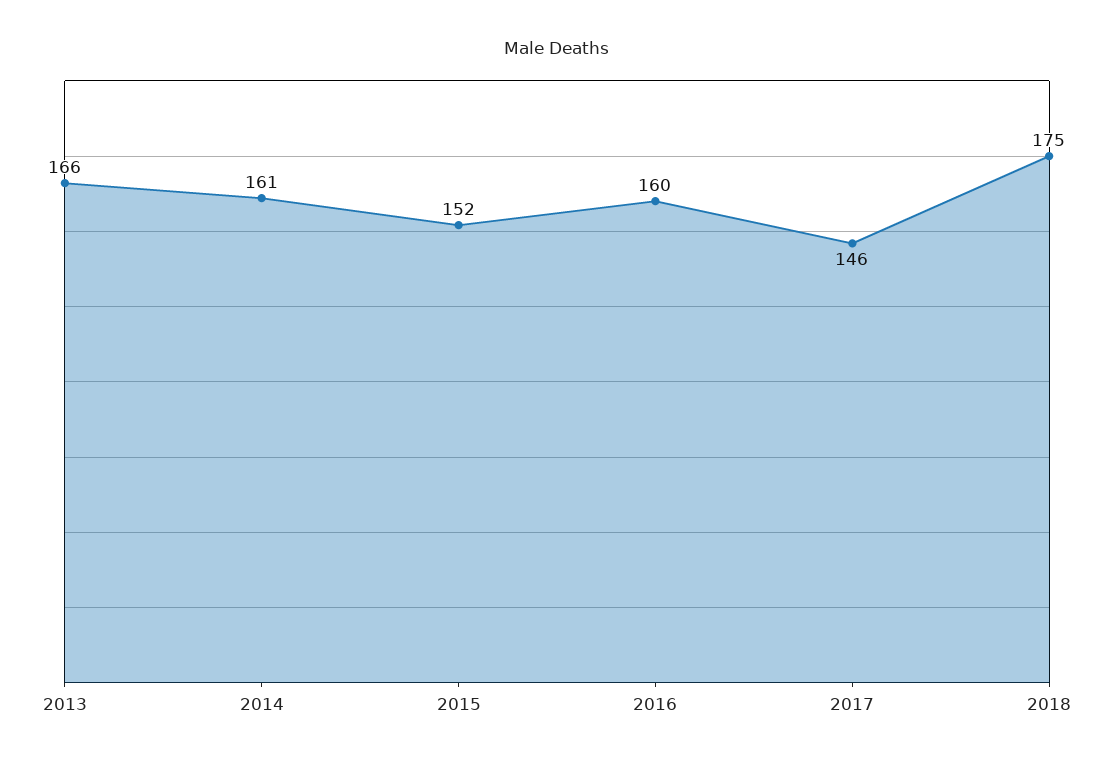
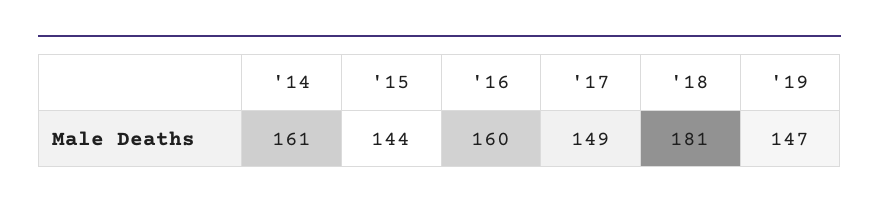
2013: 166 -> none
2015: 152 -> 144
2017: 146 -> 149
2018: 175 -> 181
'19: none -> 147

